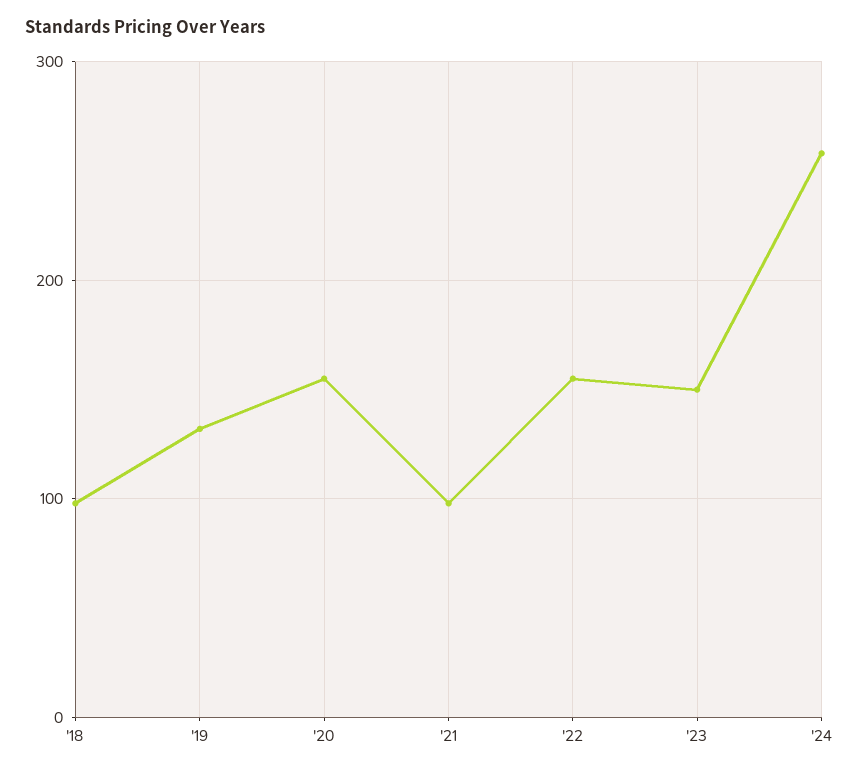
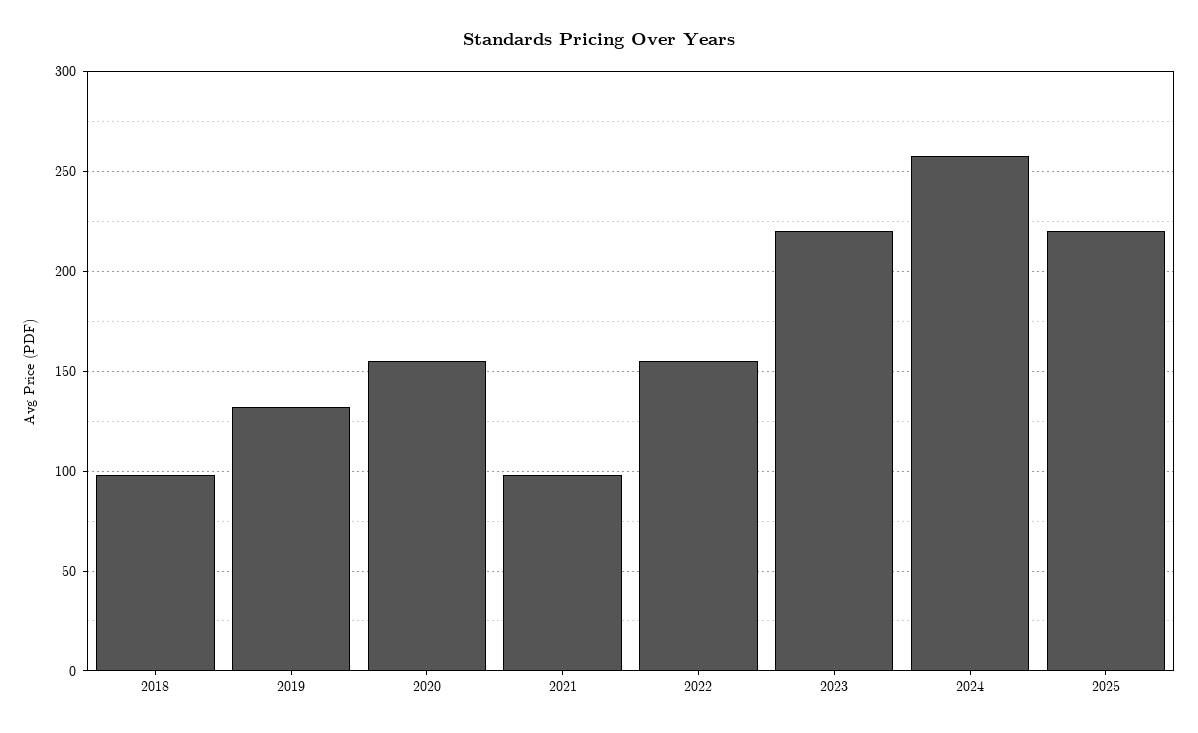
'23: 150 -> 220
2025: none -> 220

